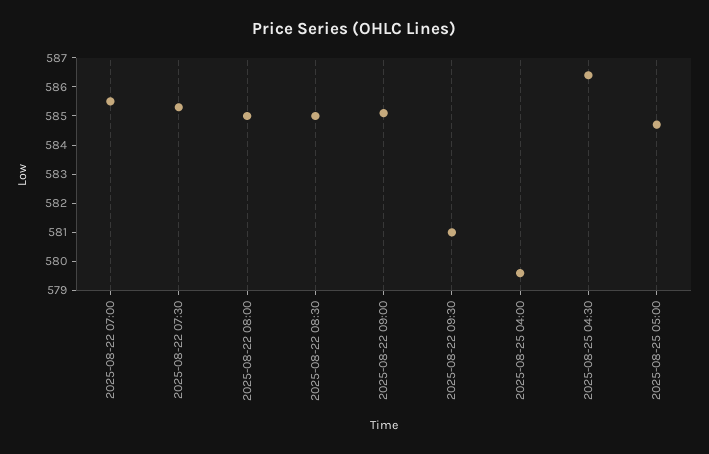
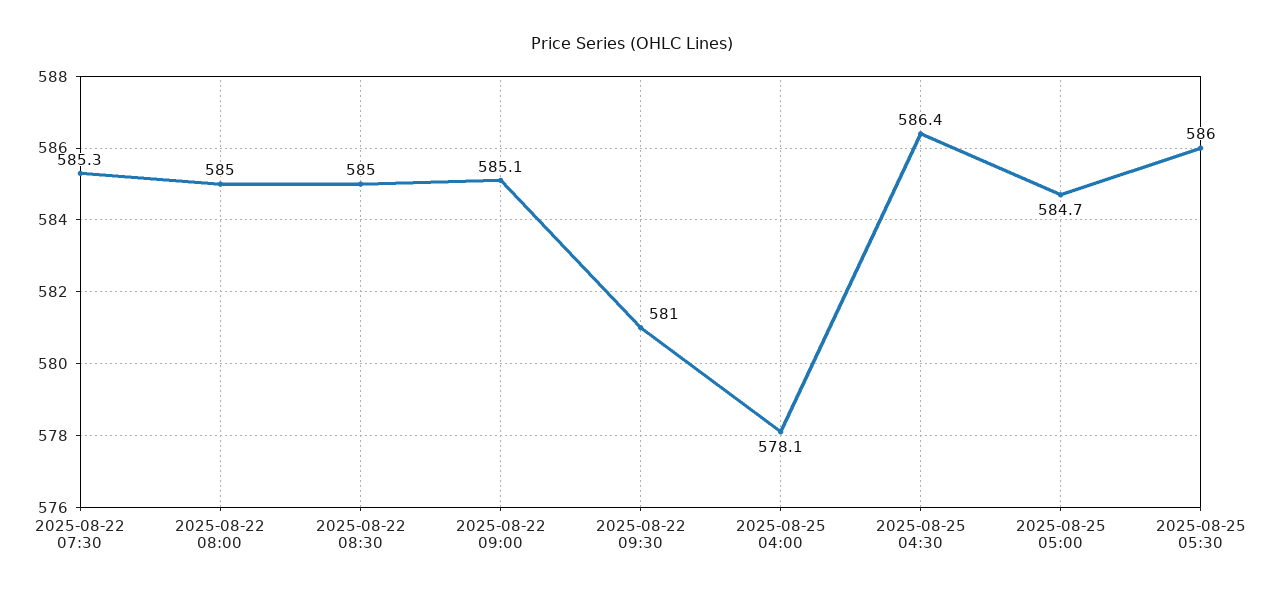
2025-08-22 07:00: 585.5 -> none
2025-08-25 04:00: 579.5 -> 578.1
2025-08-25 05:30: none -> 586

